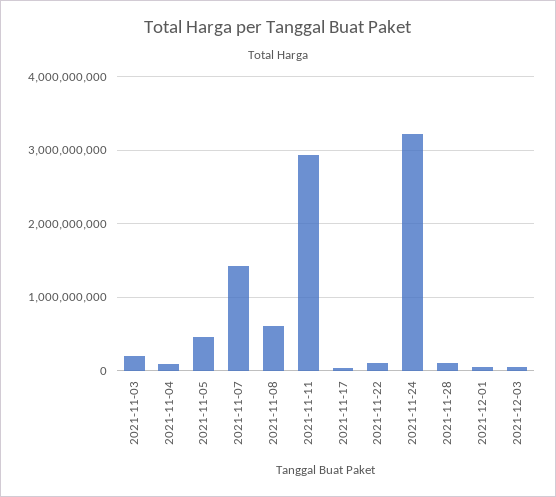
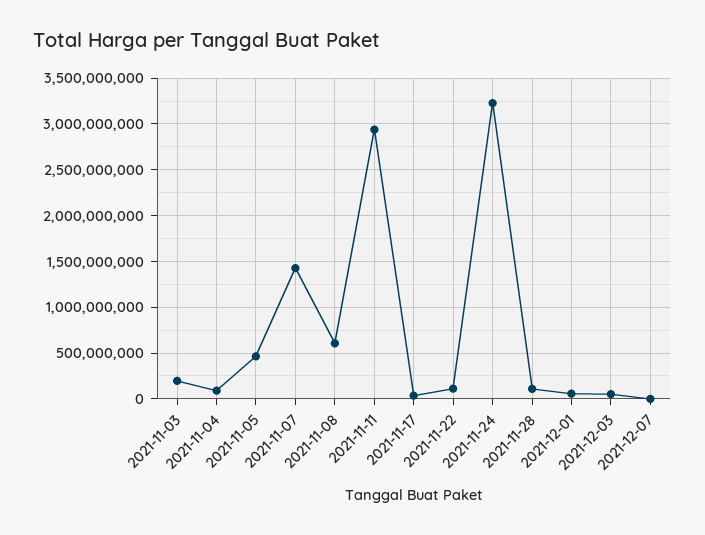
2021-12-07: none -> 0

